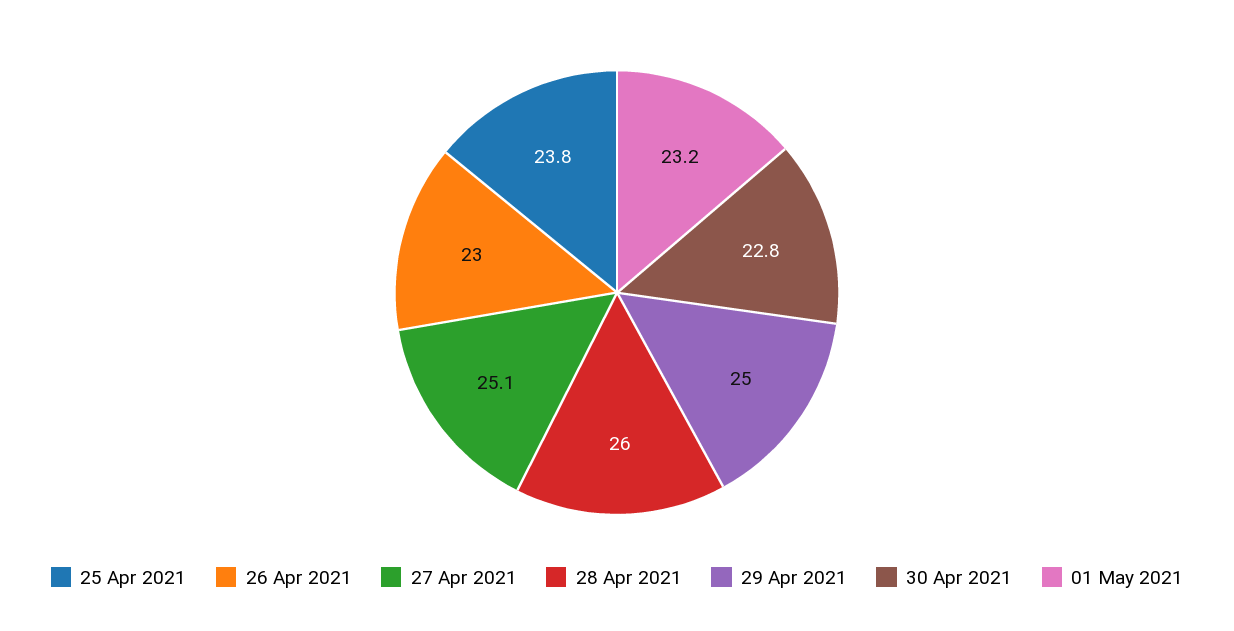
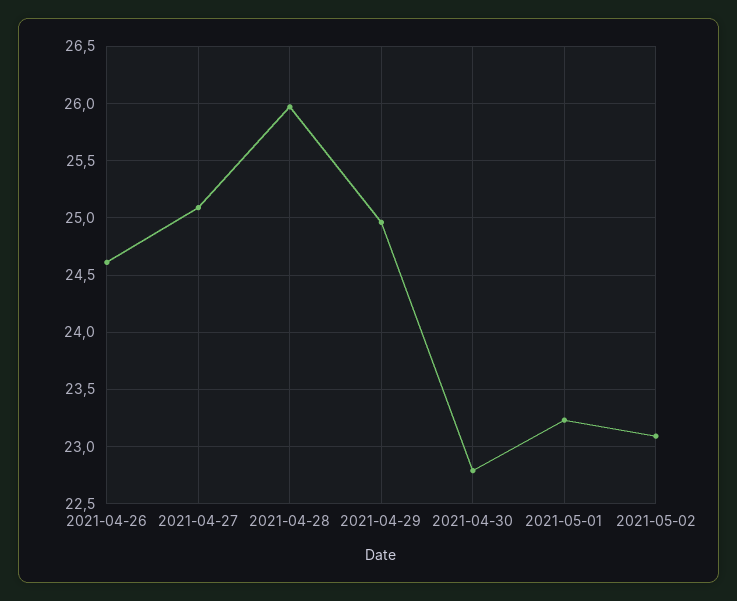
25 Apr 2021: 23.8 -> none
26 Apr 2021: 23 -> 24.6
2021-05-02: none -> 23.1

